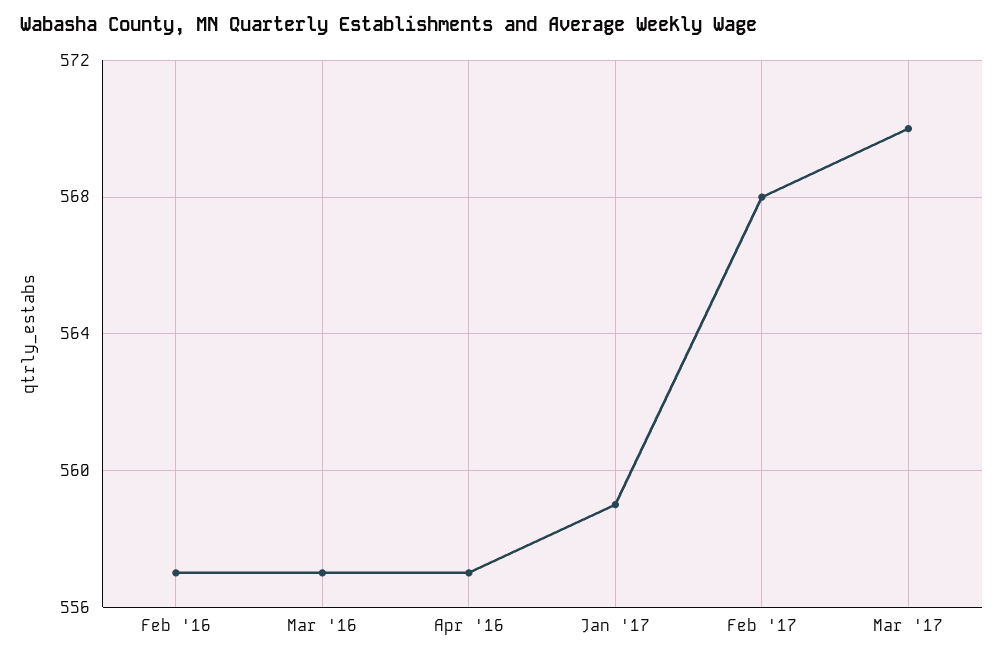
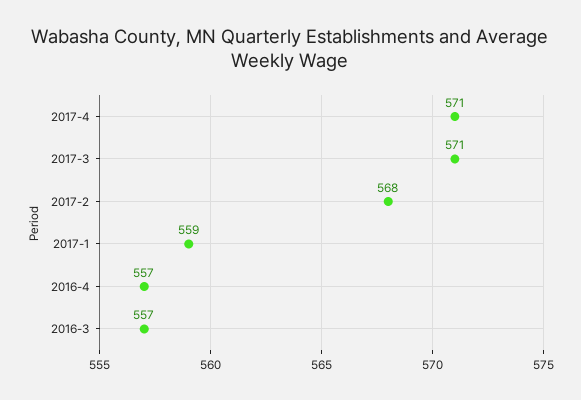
Feb '16: 557 -> none
Mar '17: 570 -> 571
2017-4: none -> 571

